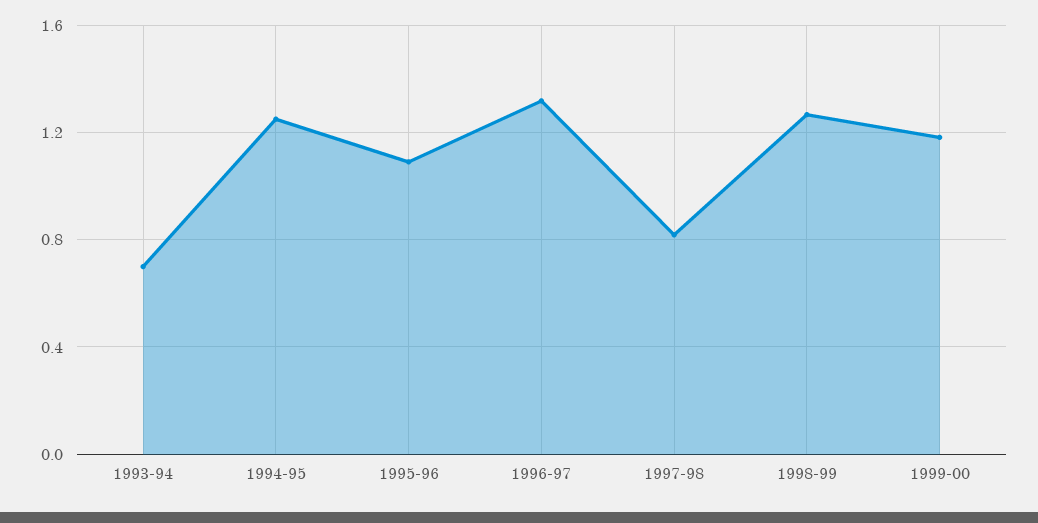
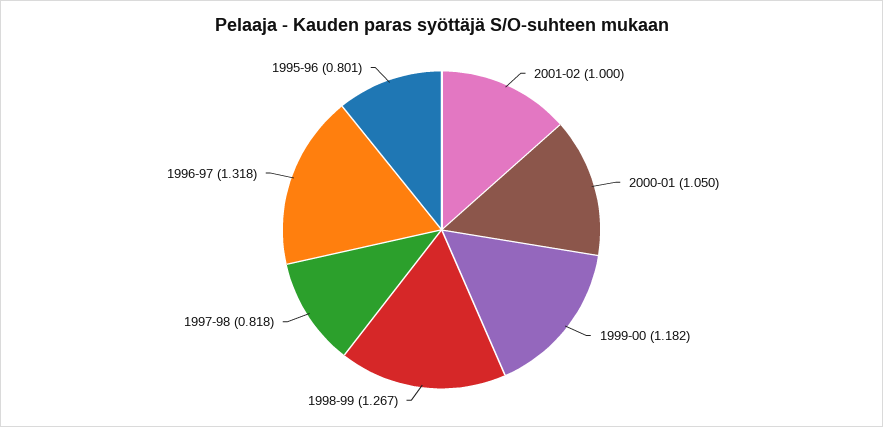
1993-94: 0.7 -> none
1994-95: 1.25 -> none
1995-96: 1.1 -> 0.801
2001-02: none -> 1
2000-01: none -> 1.05

